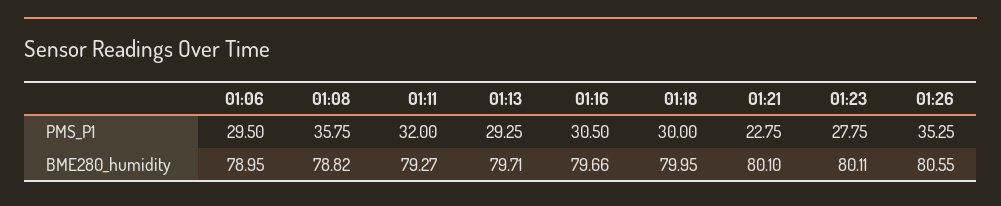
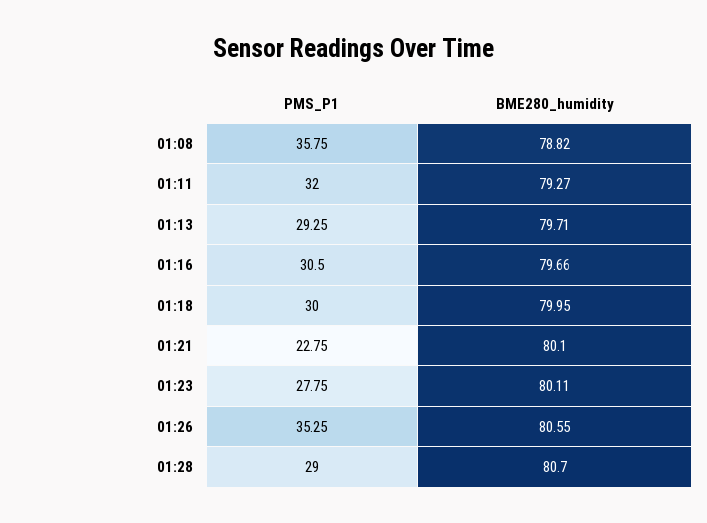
01:06, PMS_P1: 29.5 -> none
01:06, BME280_humidity: 78.95 -> none
01:28, PMS_P1: none -> 29
01:28, BME280_humidity: none -> 80.7

